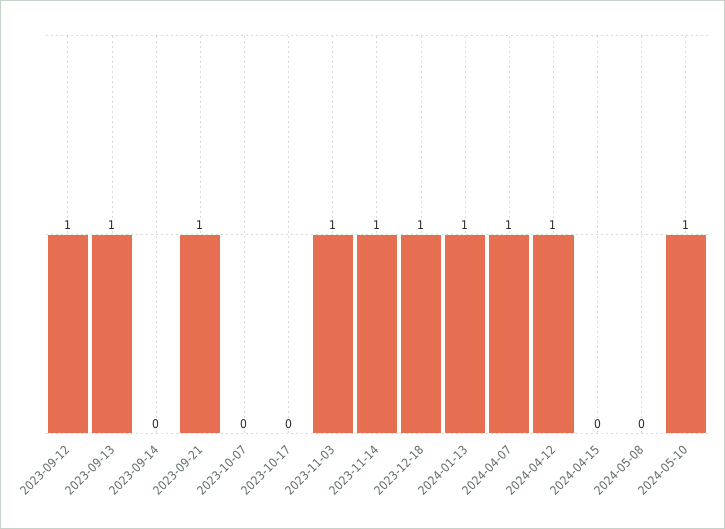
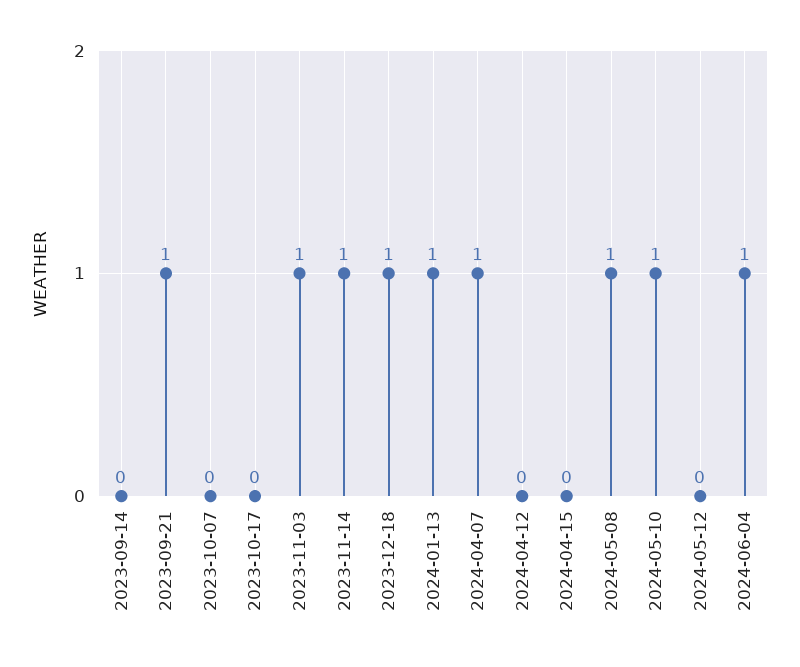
2023-09-12: 1 -> none
2023-09-13: 1 -> none
2024-04-12: 1 -> 0
2024-05-08: 0 -> 1
2024-05-12: none -> 0
2024-06-04: none -> 1

